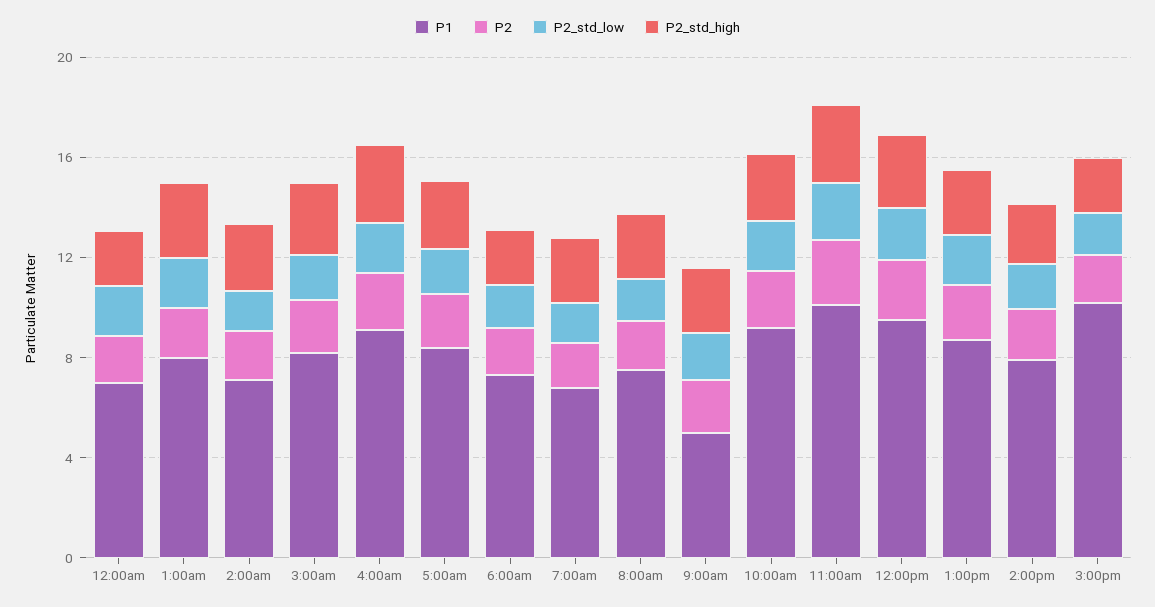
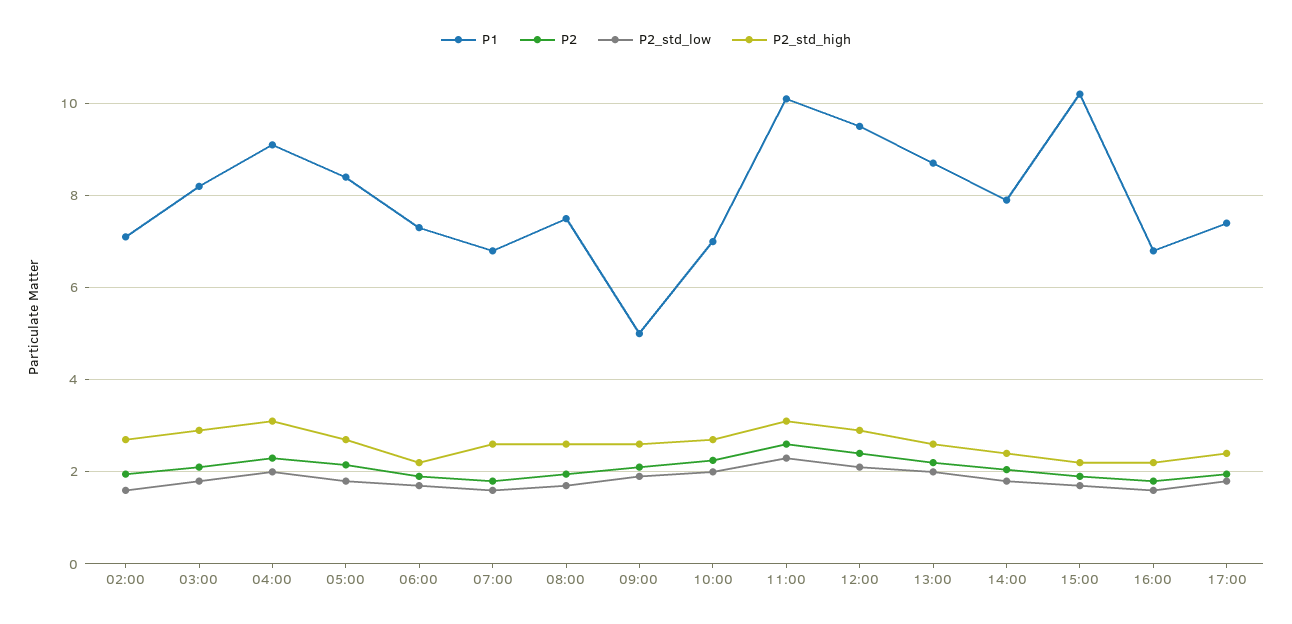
P1, 12:00am: 7 -> none
P2, 12:00am: 2 -> none
P2_std_low, 12:00am: 2 -> none
P2_std_high, 12:00am: 2 -> none
P1, 1:00am: 8 -> none
P2, 1:00am: 2 -> none
P2_std_low, 1:00am: 2 -> none
P2_std_high, 1:00am: 3 -> none
P1, 10:00am: 9 -> 7
P1, 16:00: none -> 6.8
P2, 16:00: none -> 1.8
P2_std_low, 16:00: none -> 1.6
P2_std_high, 16:00: none -> 2.2
P1, 17:00: none -> 7.4
P2, 17:00: none -> 2
P2_std_low, 17:00: none -> 1.8
P2_std_high, 17:00: none -> 2.4

